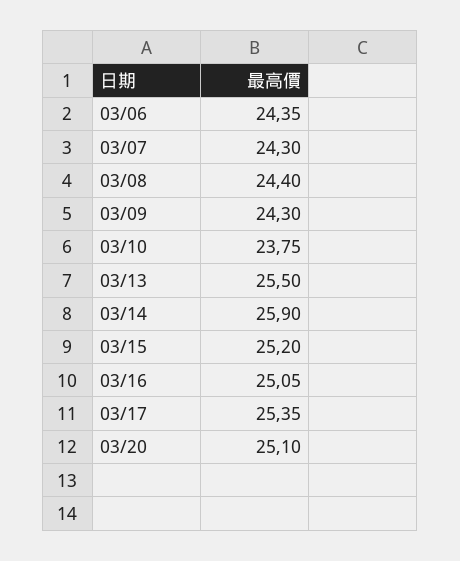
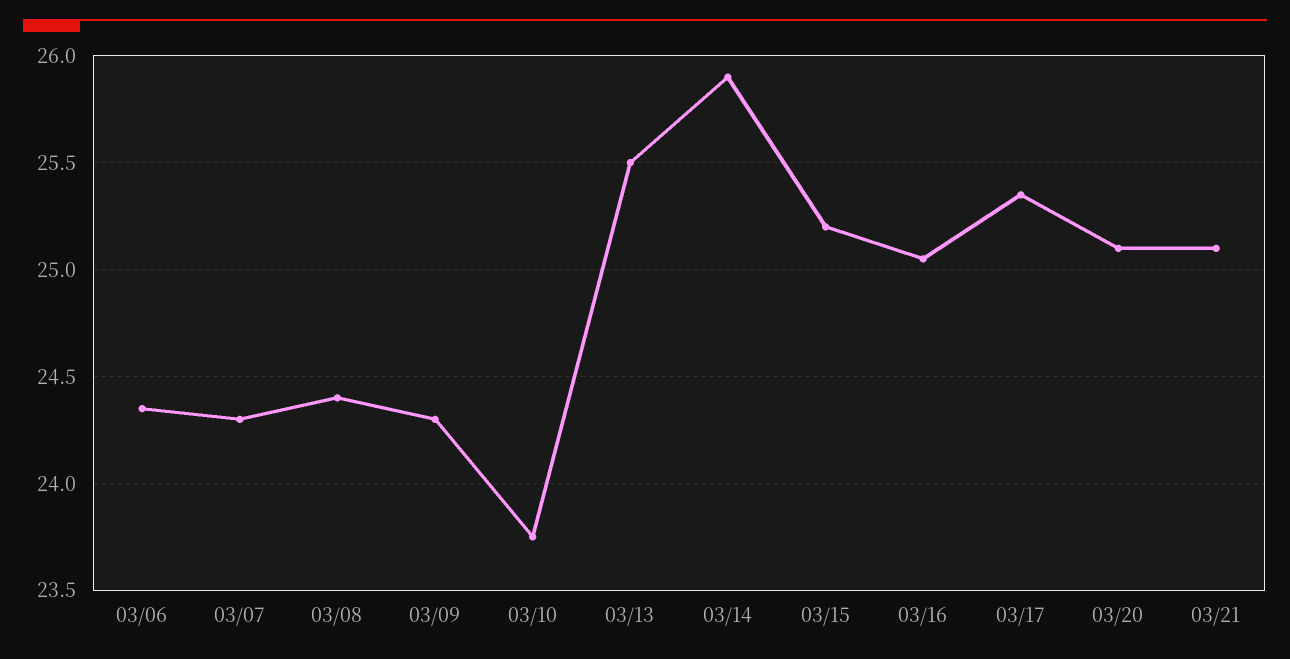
03/21: none -> 25.1

